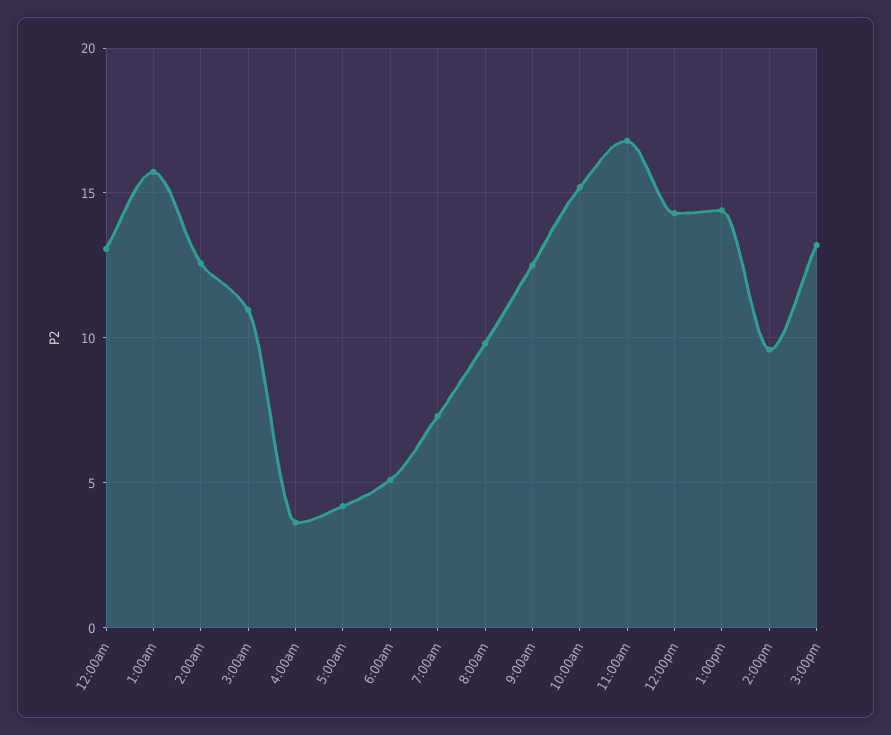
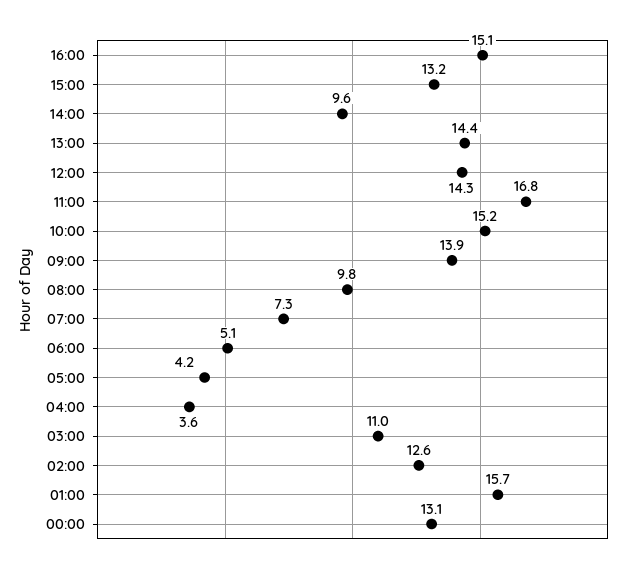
9:00am: 12.5 -> 13.9
16:00: none -> 15.1

